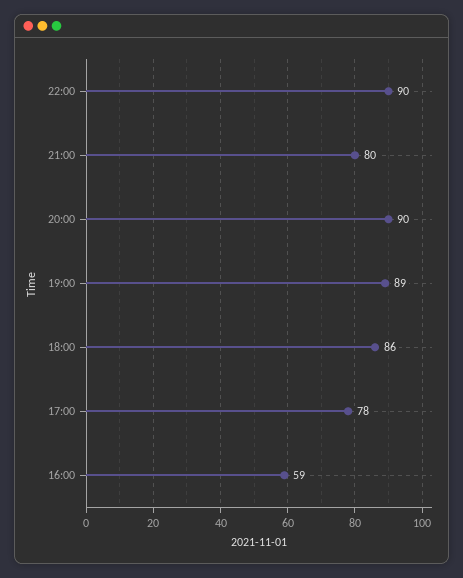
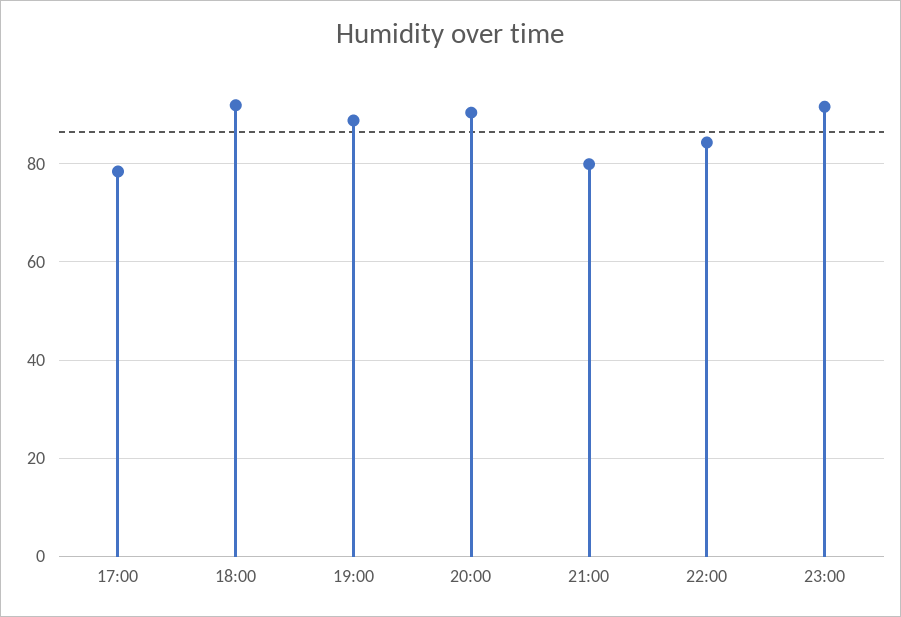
22:00: 90 -> 84
18:00: 86 -> 92
16:00: 59 -> none
23:00: none -> 92

